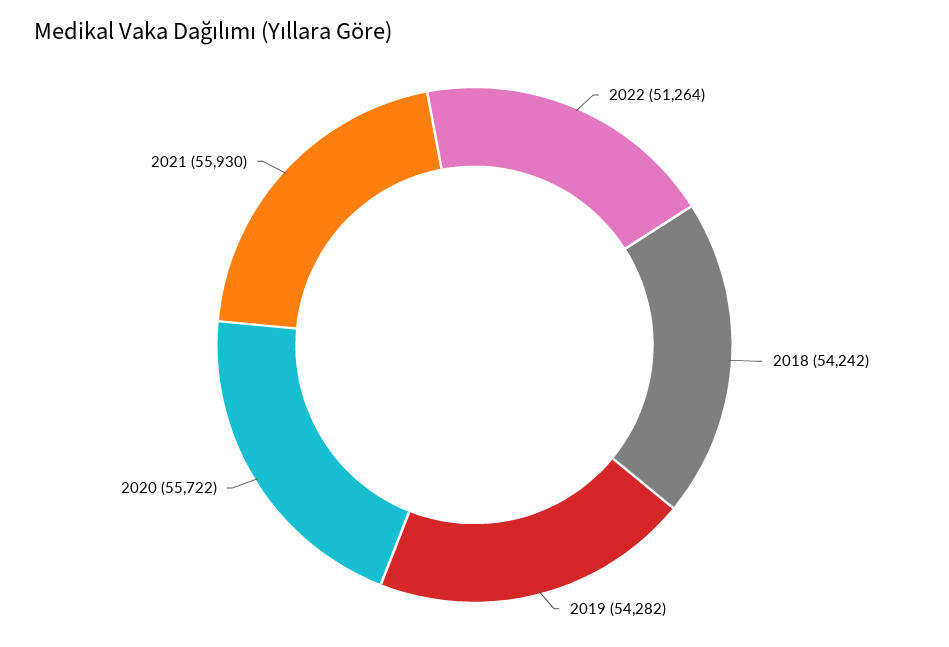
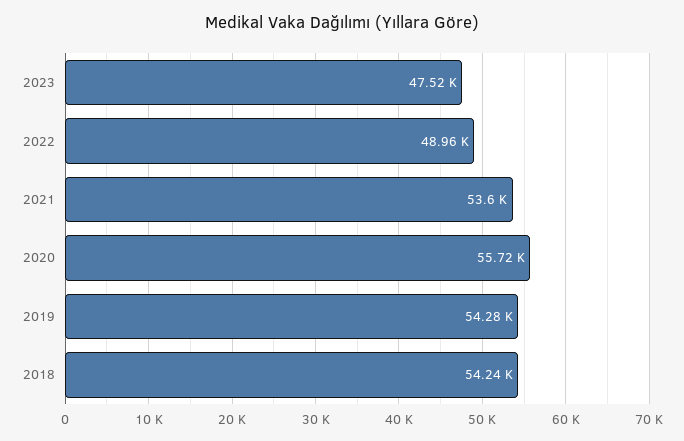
2022: 51264 -> 48960
2021: 55930 -> 53600
2023: none -> 47520

